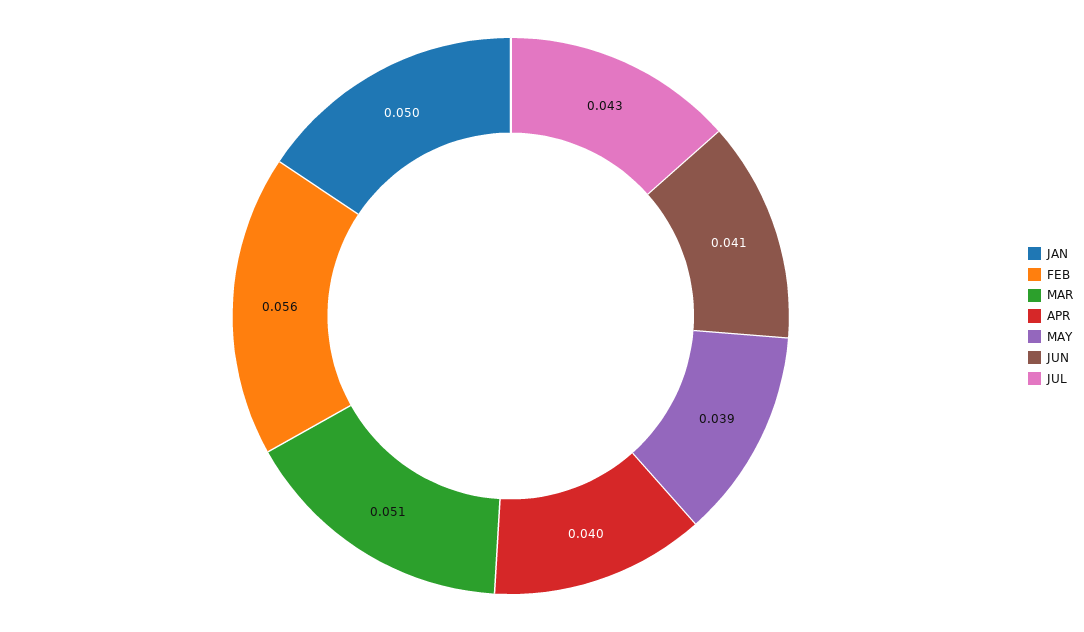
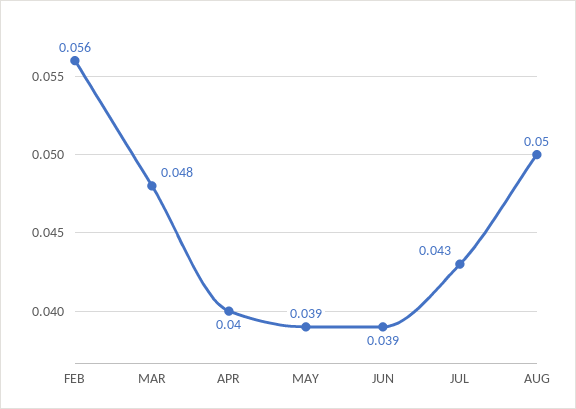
JAN: 0.05 -> none
MAR: 0.051 -> 0.048
JUN: 0.041 -> 0.039
AUG: none -> 0.05

